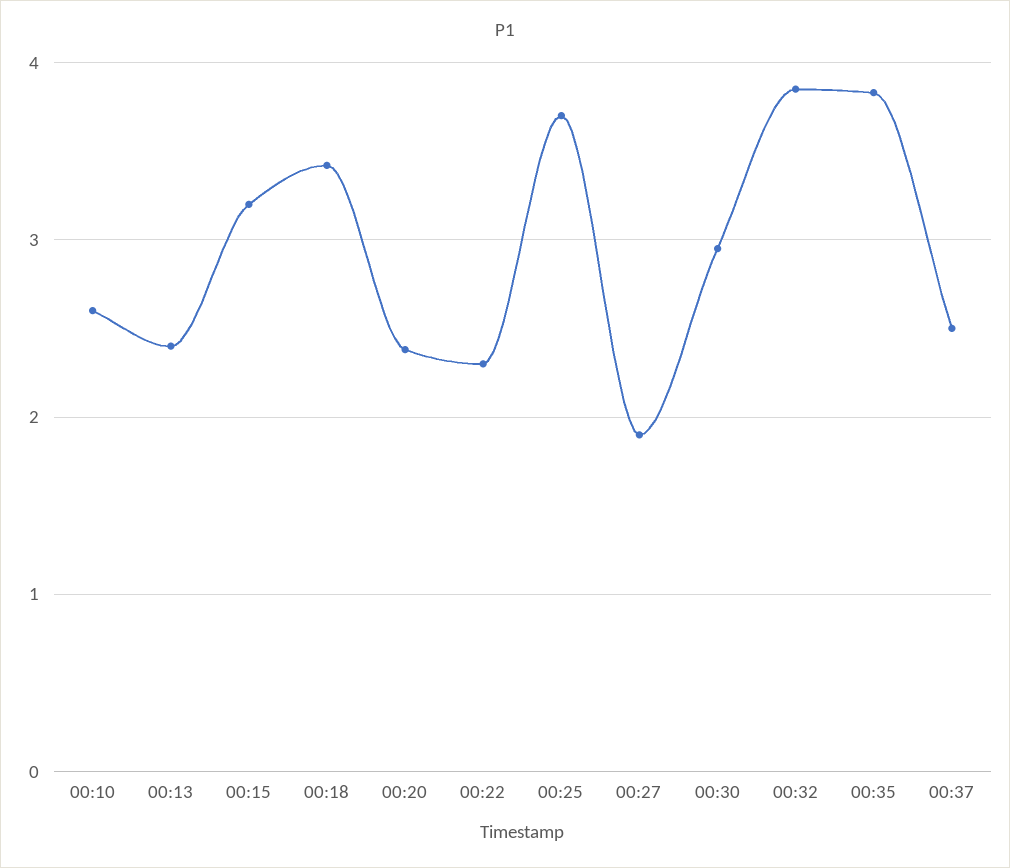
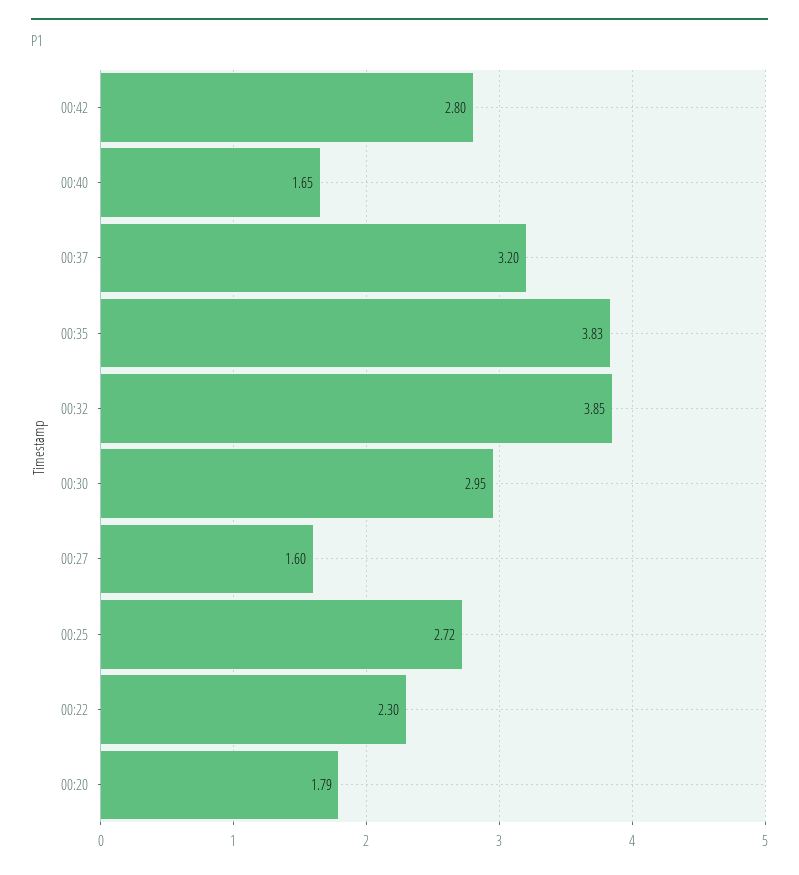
00:10: 2.6 -> none
00:13: 2.4 -> none
00:15: 3.2 -> none
00:18: 3.4 -> none
00:20: 2.4 -> 1.79
00:25: 3.7 -> 2.72
00:27: 1.9 -> 1.6
00:37: 2.5 -> 3.2
00:42: none -> 2.8
00:40: none -> 1.65

